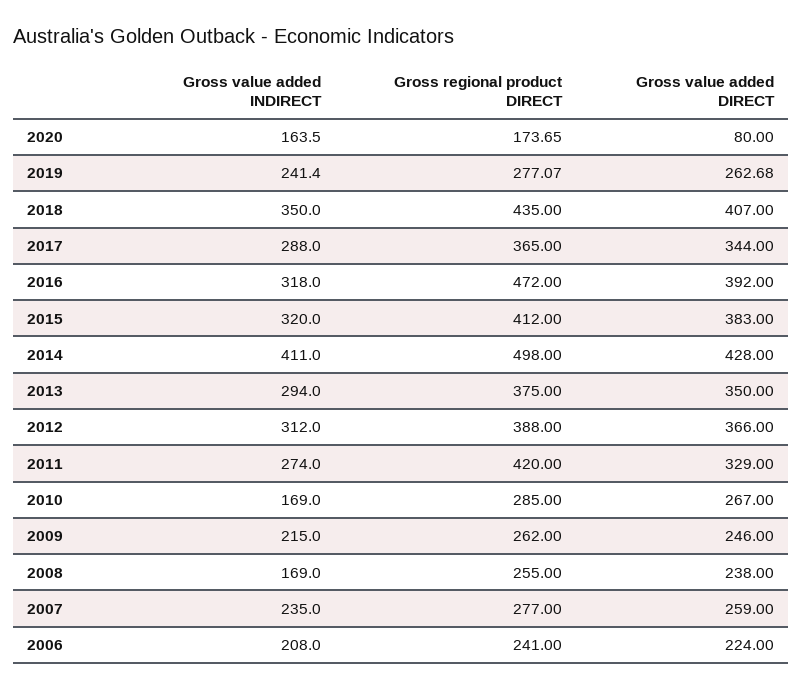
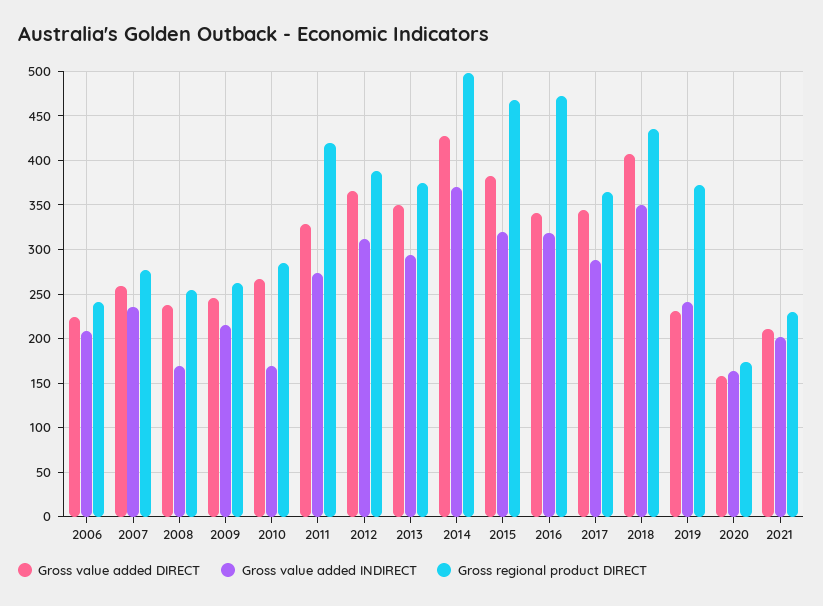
Gross value added DIRECT, 2020: 80 -> 160
Gross regional product DIRECT, 2019: 277.07 -> 370
Gross value added DIRECT, 2019: 262.68 -> 230
Gross value added DIRECT, 2016: 392 -> 340
Gross regional product DIRECT, 2015: 412 -> 470
Gross value added INDIRECT, 2014: 411 -> 370
Gross value added DIRECT, 2021: none -> 210
Gross value added INDIRECT, 2021: none -> 200
Gross regional product DIRECT, 2021: none -> 230

